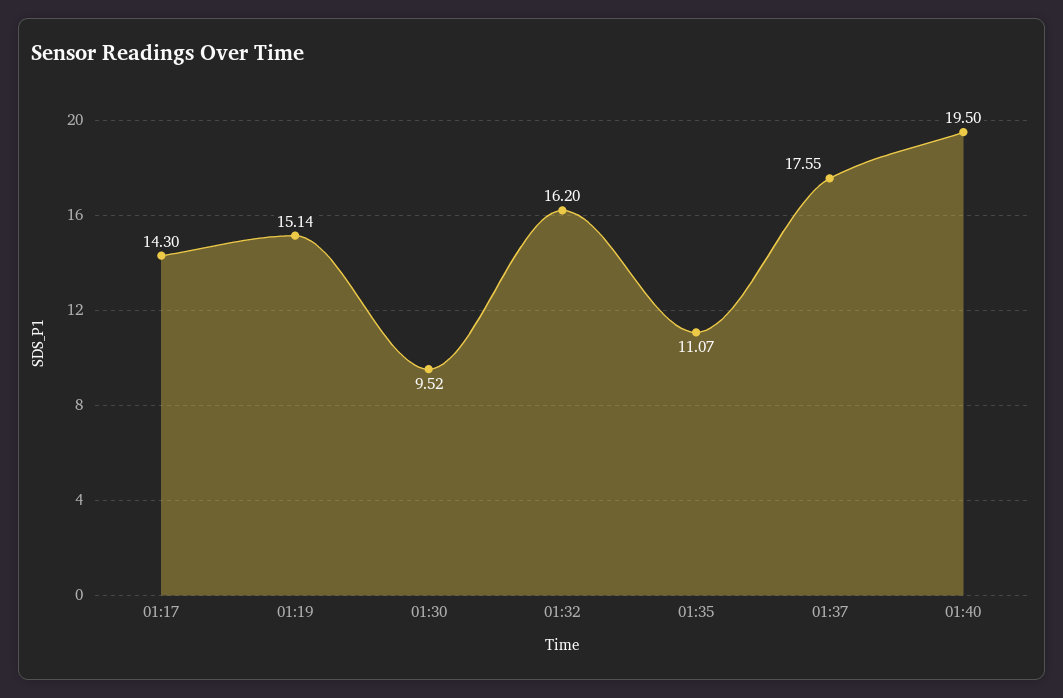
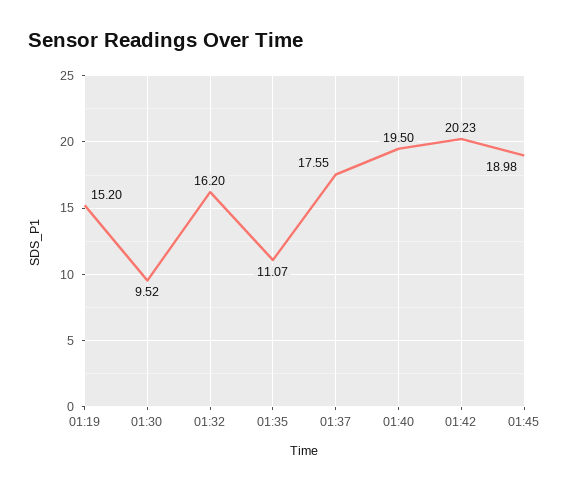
01:17: 14.3 -> none
01:19: 15.14 -> 15.2
01:42: none -> 20.23
01:45: none -> 18.98

